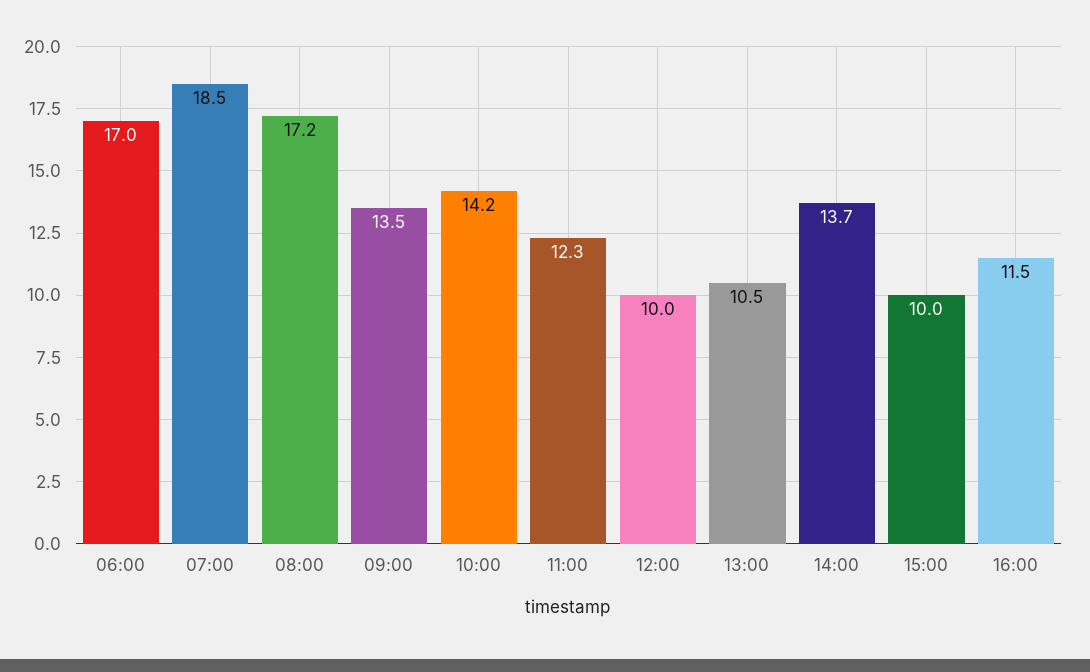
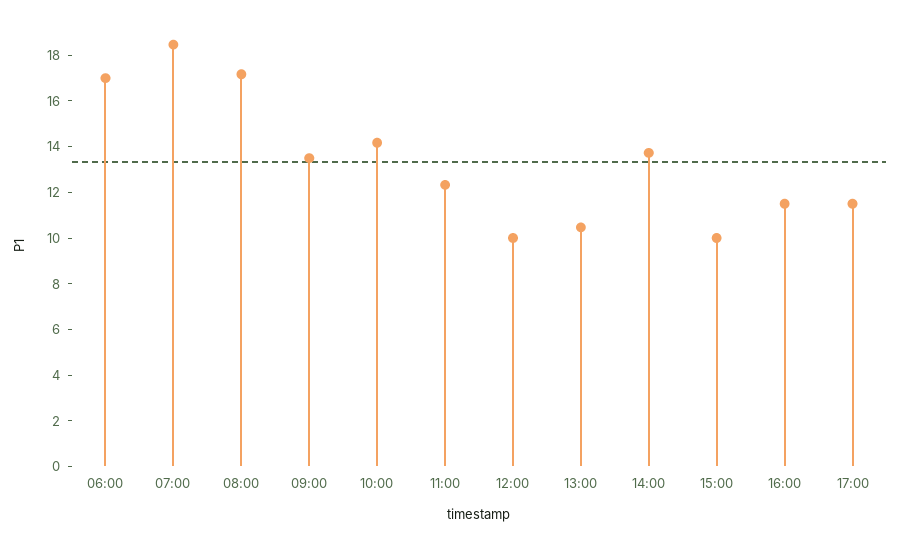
17:00: none -> 11.5

